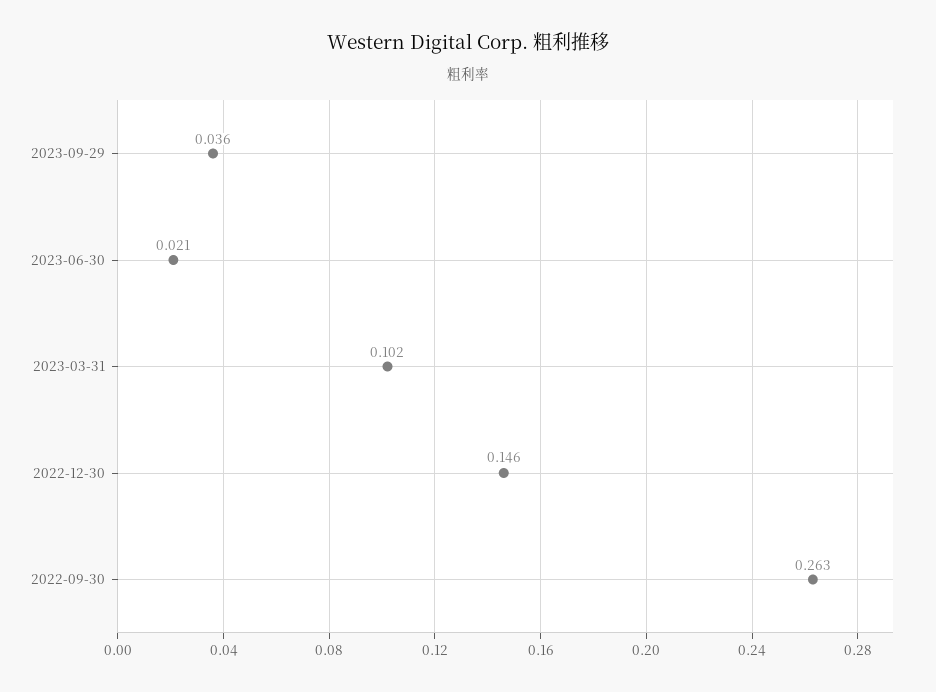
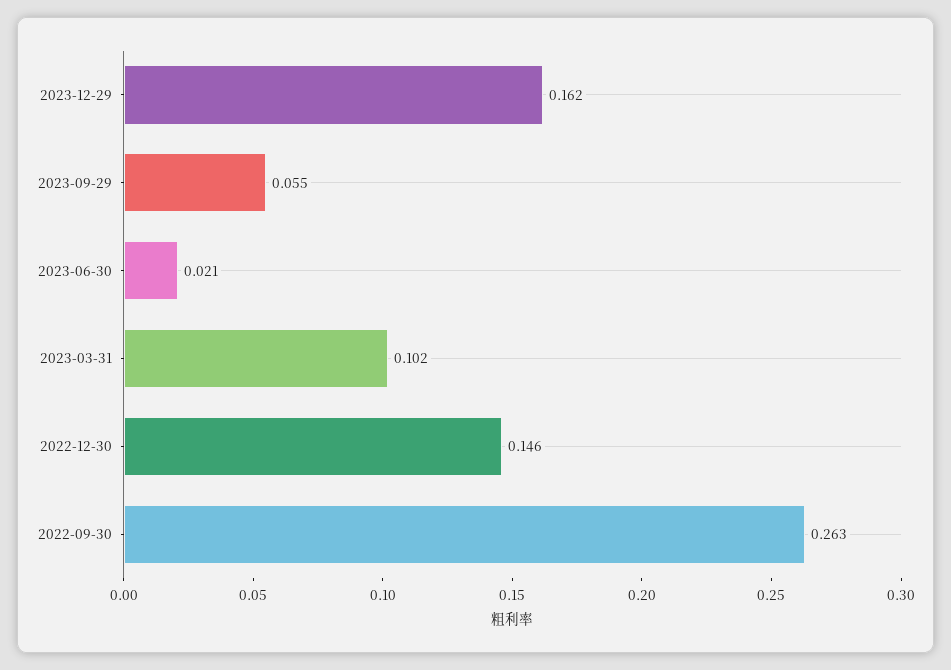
2023-09-29: 0.036 -> 0.055
2023-12-29: none -> 0.162

